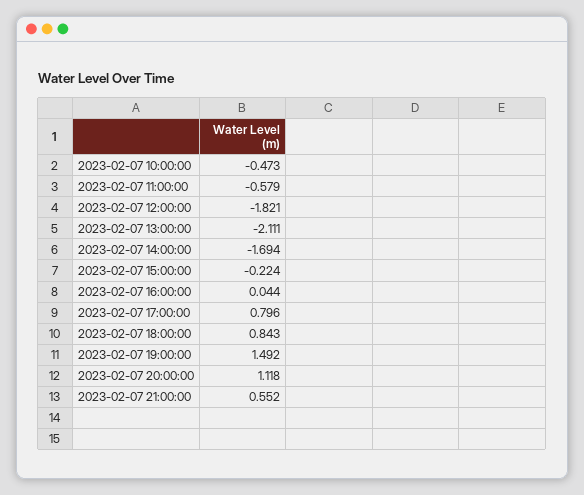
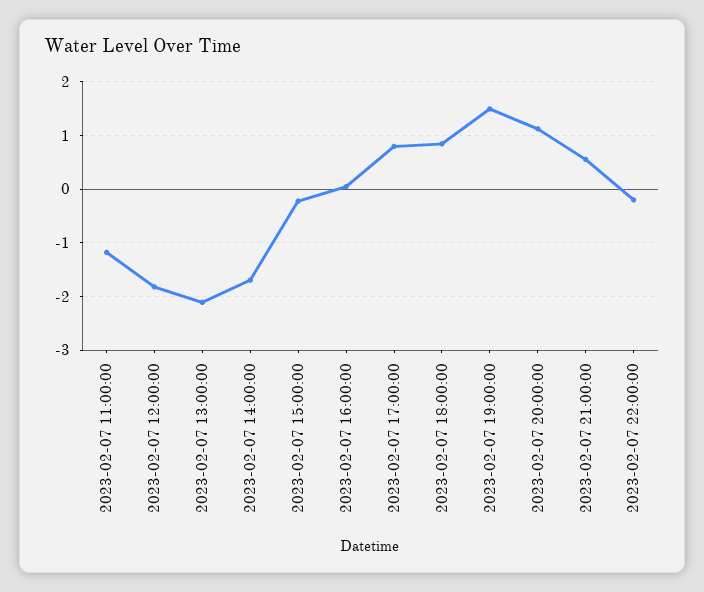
2023-02-07 10:00:00: -0.473 -> none
2023-02-07 11:00:00: -0.579 -> -1.2
2023-02-07 22:00:00: none -> -0.2

